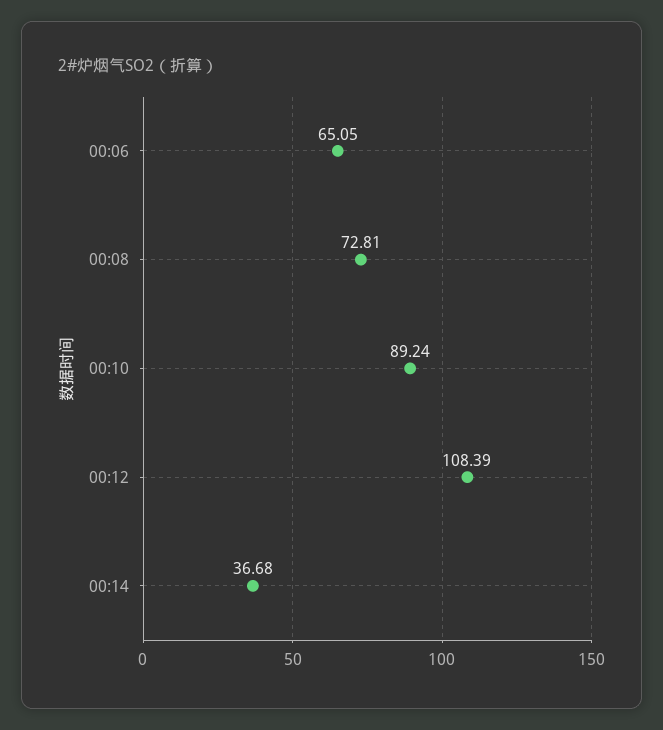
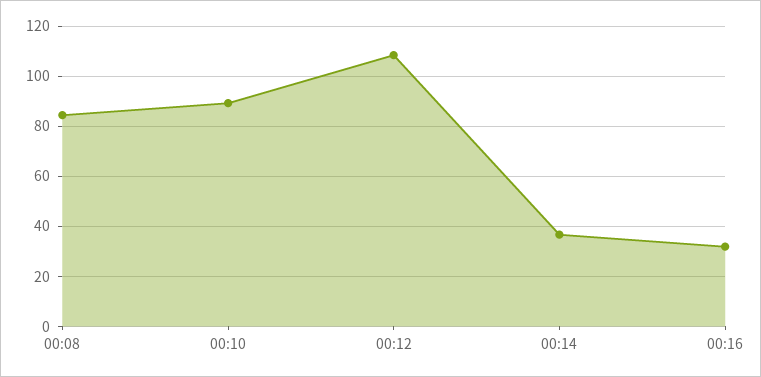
00:06: 65.05 -> none
00:08: 72.81 -> 85
00:16: none -> 32.5

